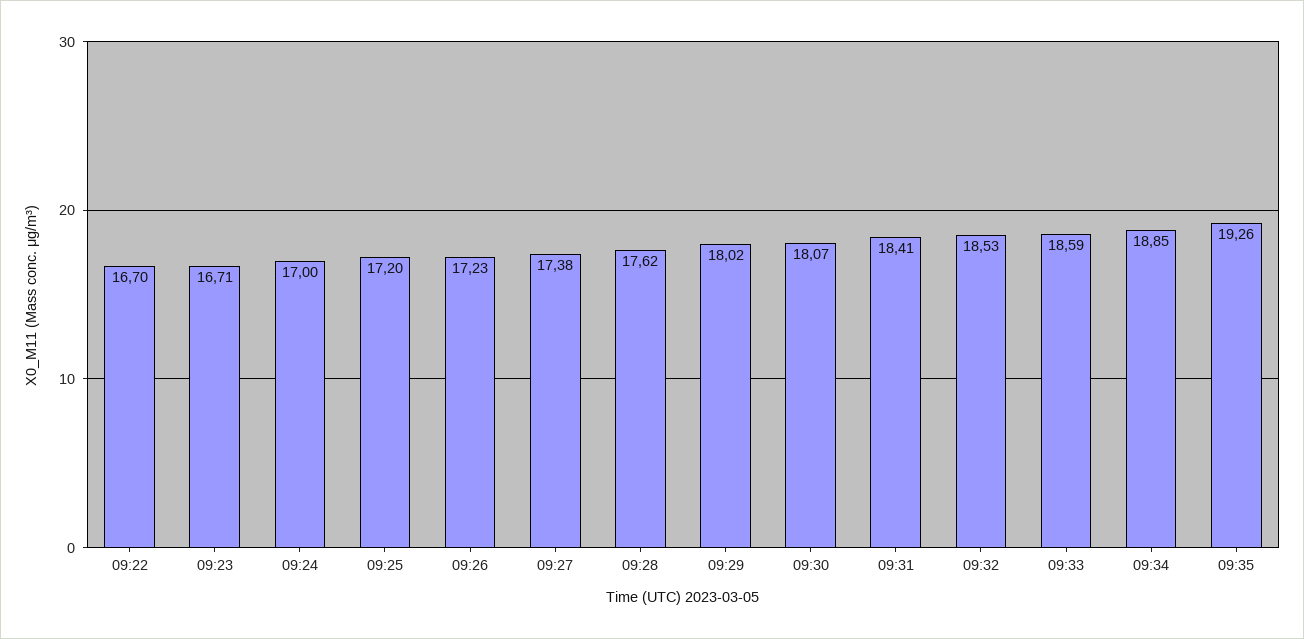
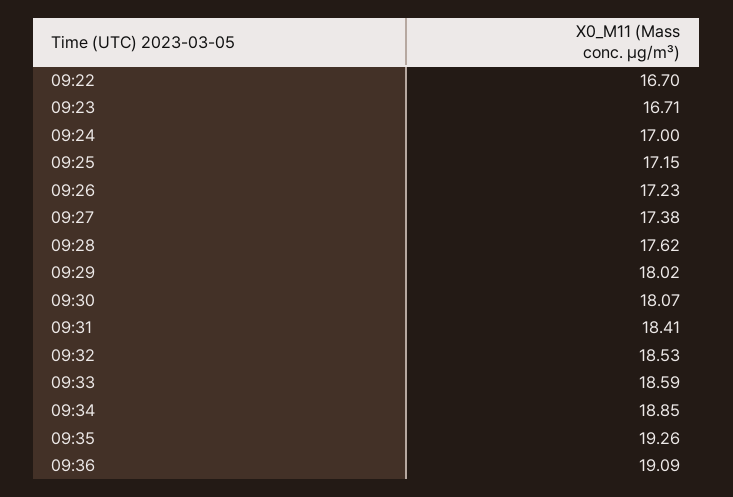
09:25: 17.2 -> 17.15
09:36: none -> 19.09

